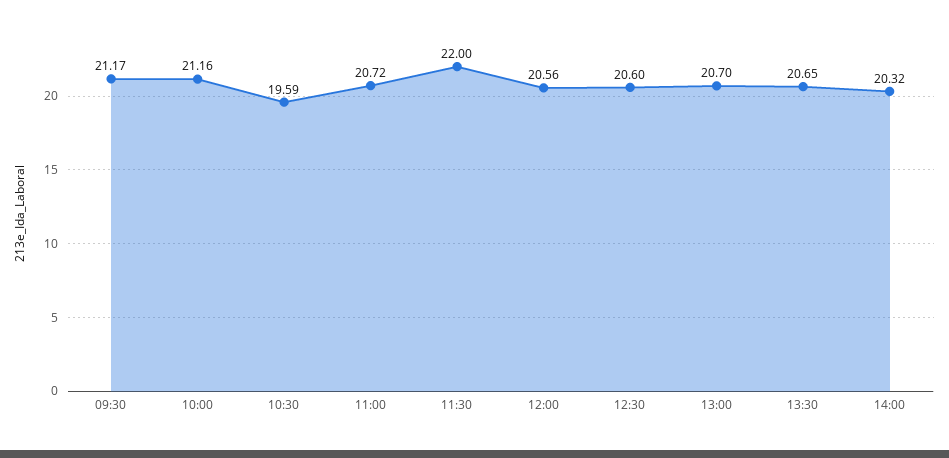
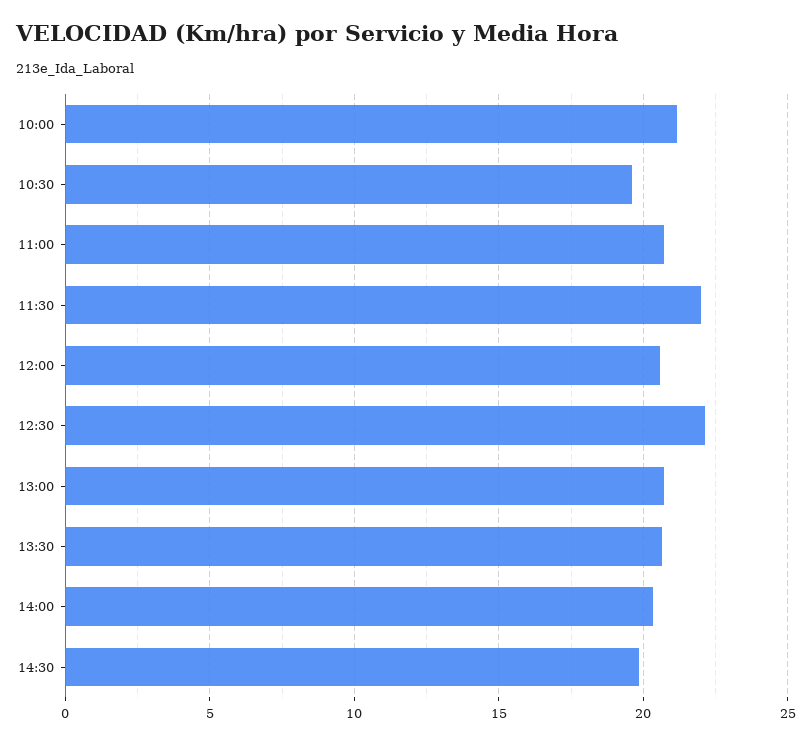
09:30: 21.17 -> none
12:30: 20.6 -> 22
14:30: none -> 20

